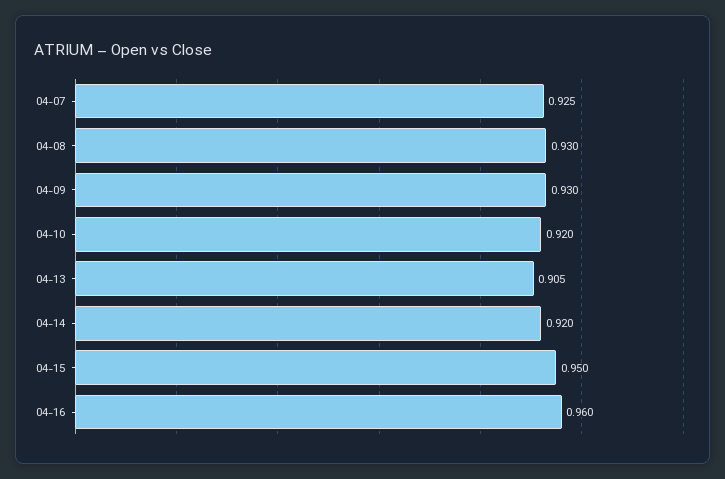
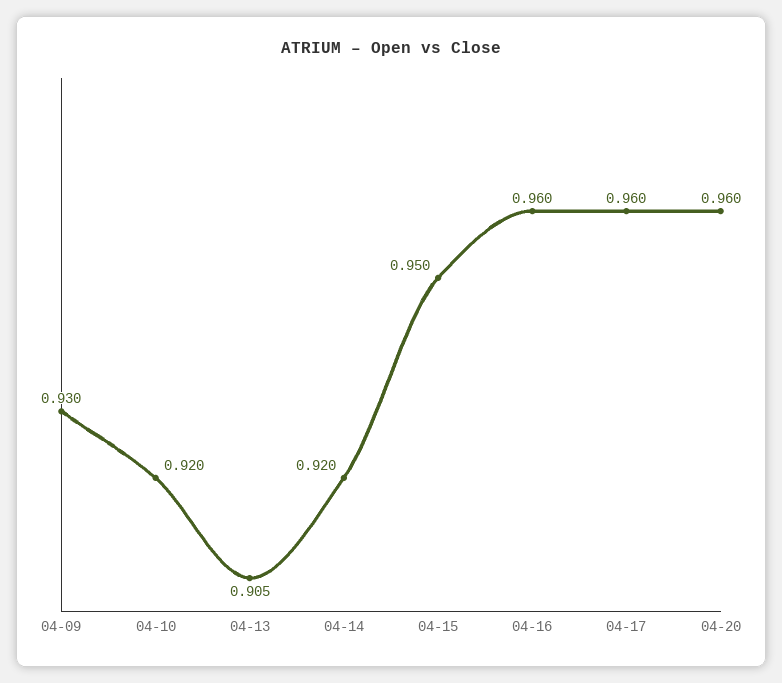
04-07: 0.925 -> none
04-08: 0.93 -> none
04-17: none -> 0.96
04-20: none -> 0.96

